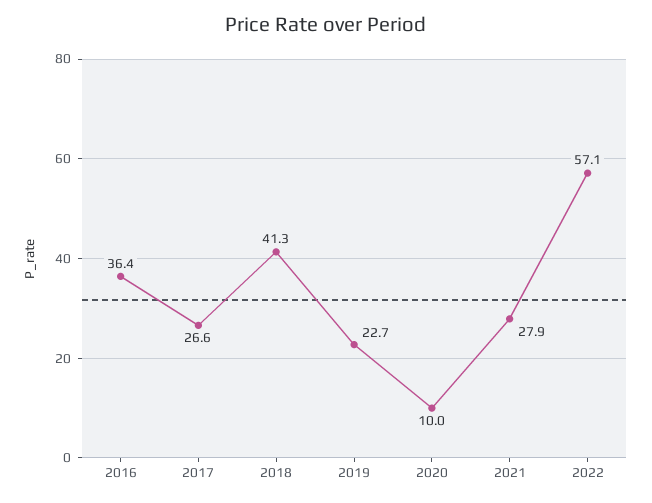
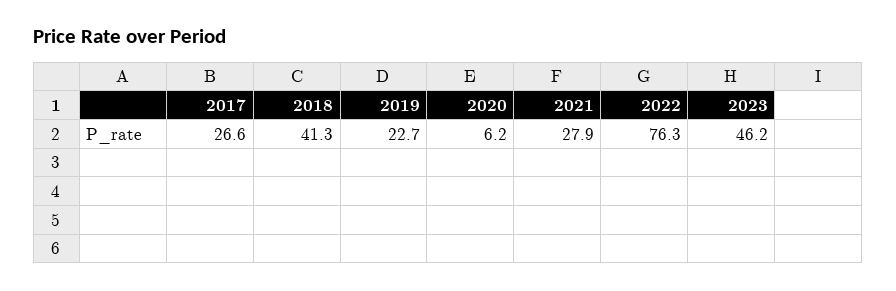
2016: 36.4 -> none
2020: 10 -> 6.2
2022: 57.1 -> 76.3
2023: none -> 46.2

